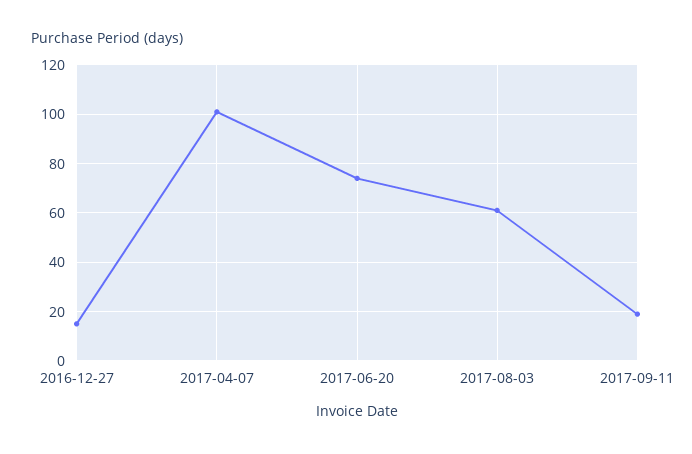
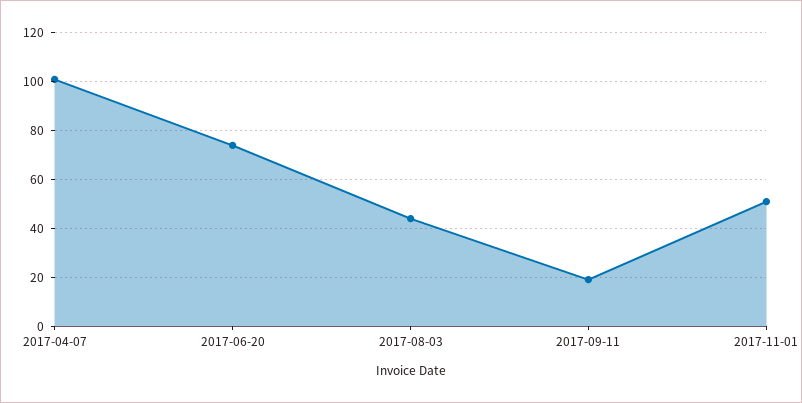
2016-12-27: 15 -> none
2017-08-03: 60 -> 45
2017-11-01: none -> 50

